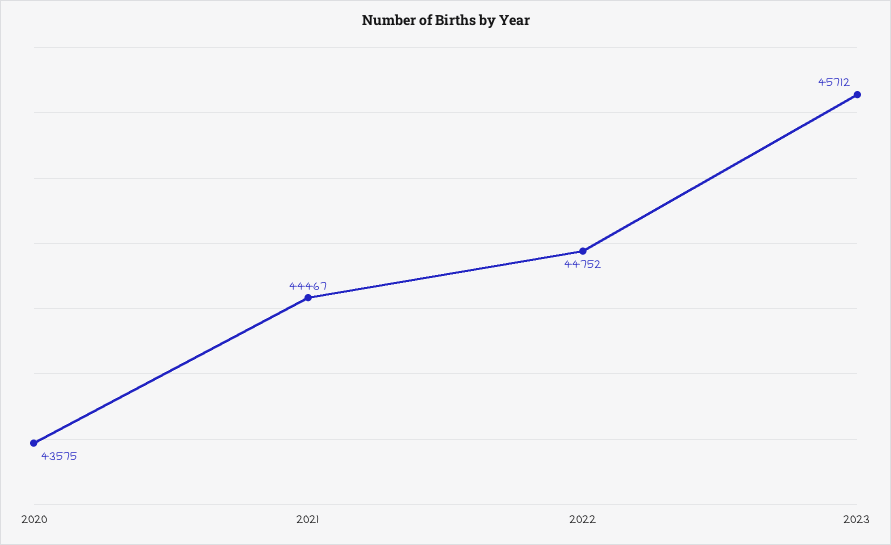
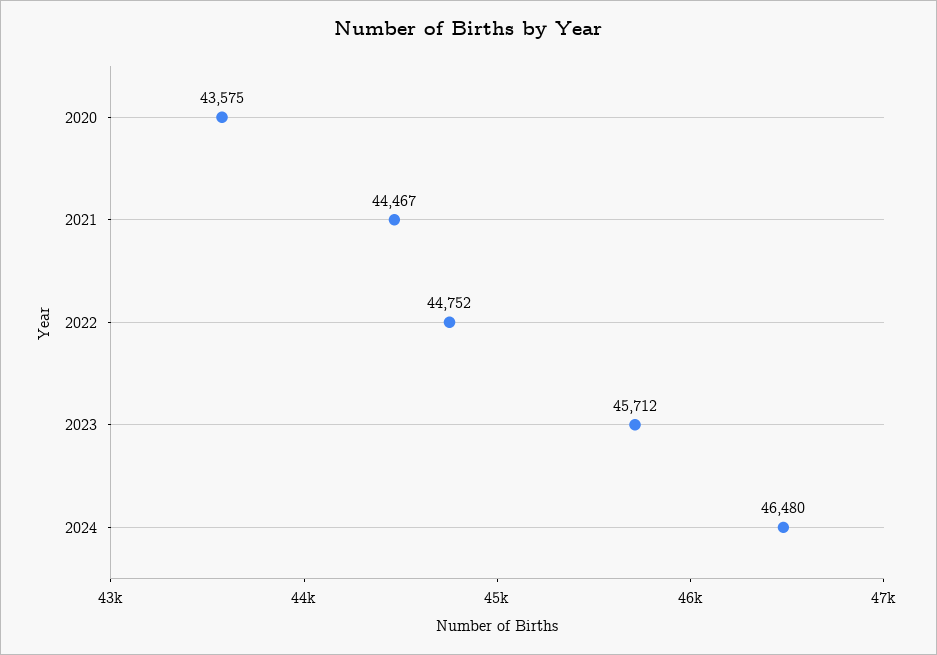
2024: none -> 46480

